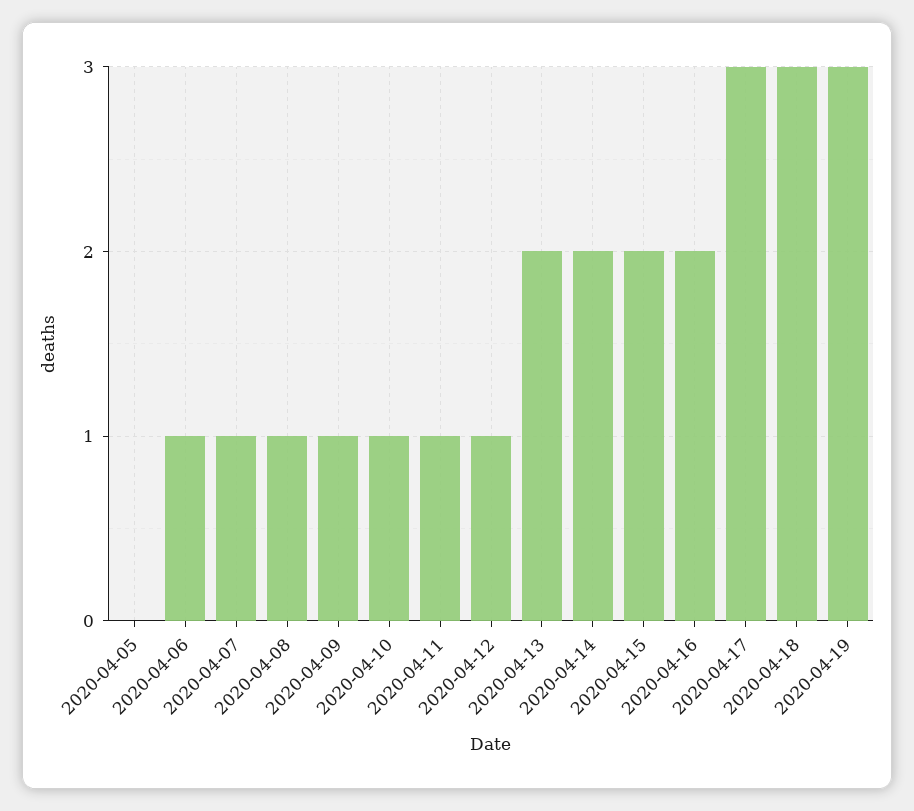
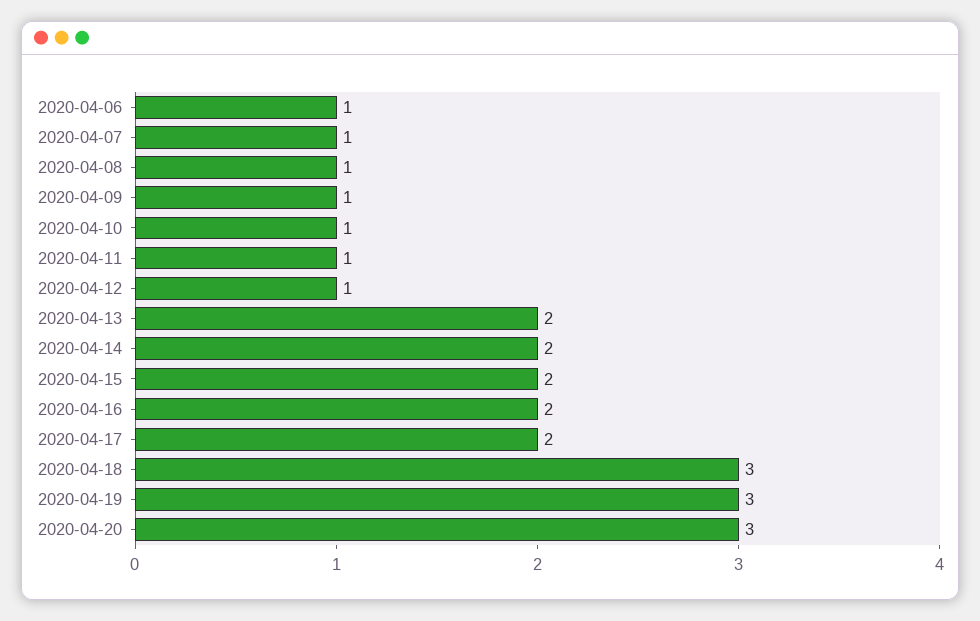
2020-04-05: 0 -> none
2020-04-17: 3 -> 2
2020-04-20: none -> 3

